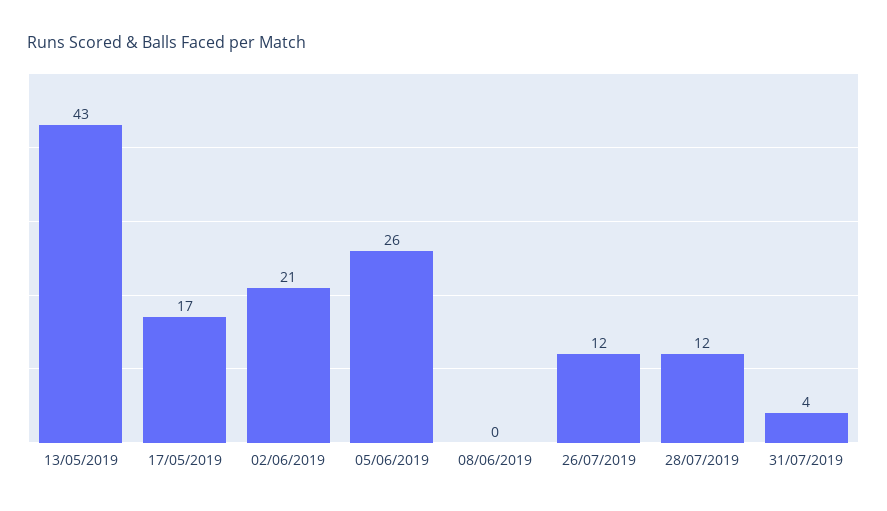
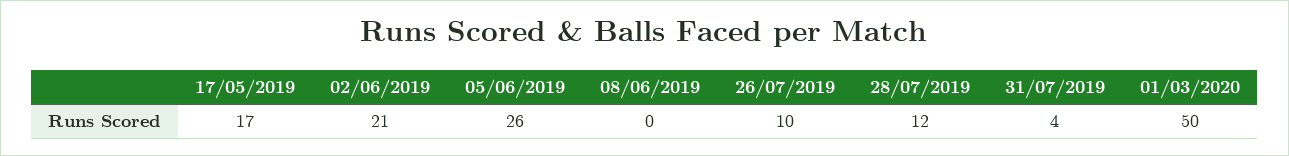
13/05/2019: 43 -> none
26/07/2019: 12 -> 10
01/03/2020: none -> 50

